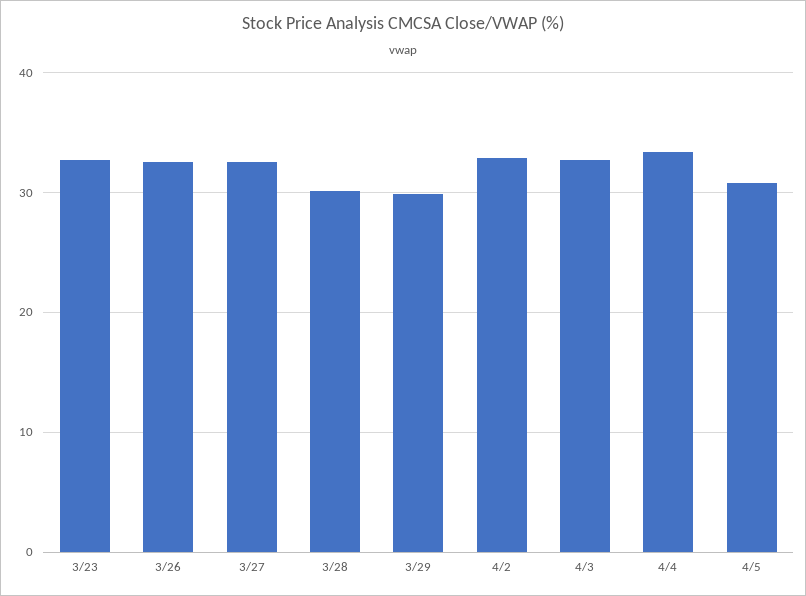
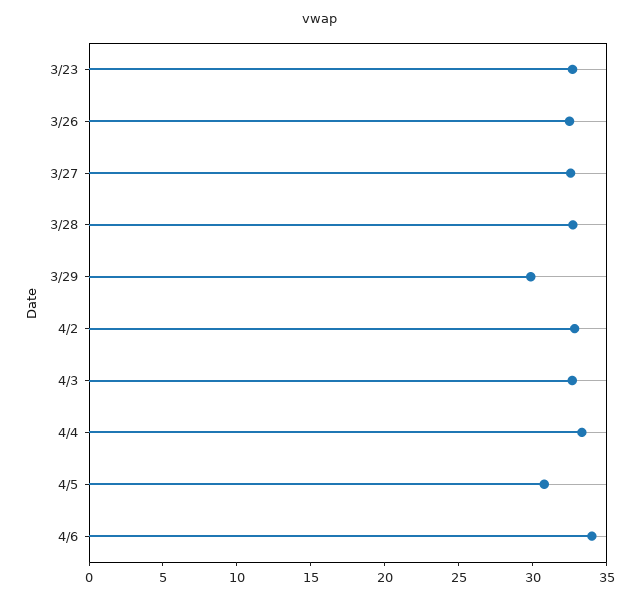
3/28: 30 -> 33
4/6: none -> 34

